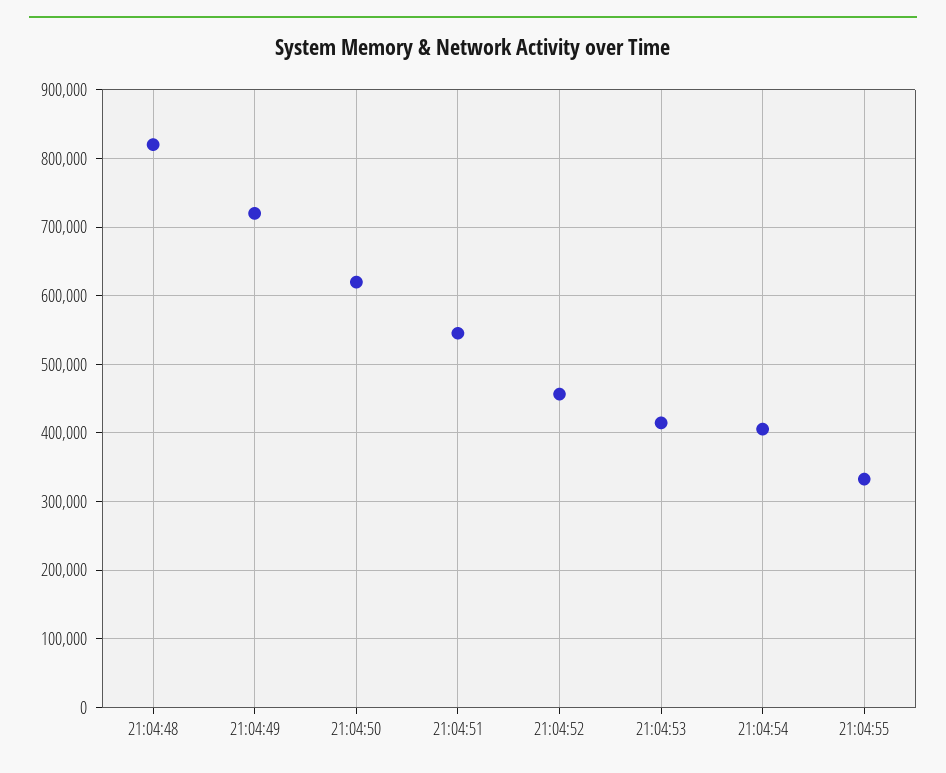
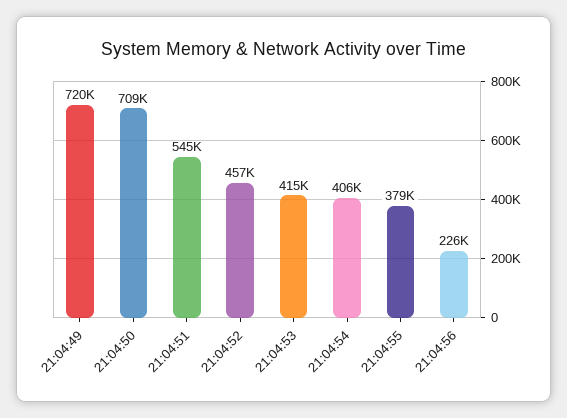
21:04:48: 820000 -> none
21:04:50: 620000 -> 709000
21:04:55: 330000 -> 379000
21:04:56: none -> 226000

